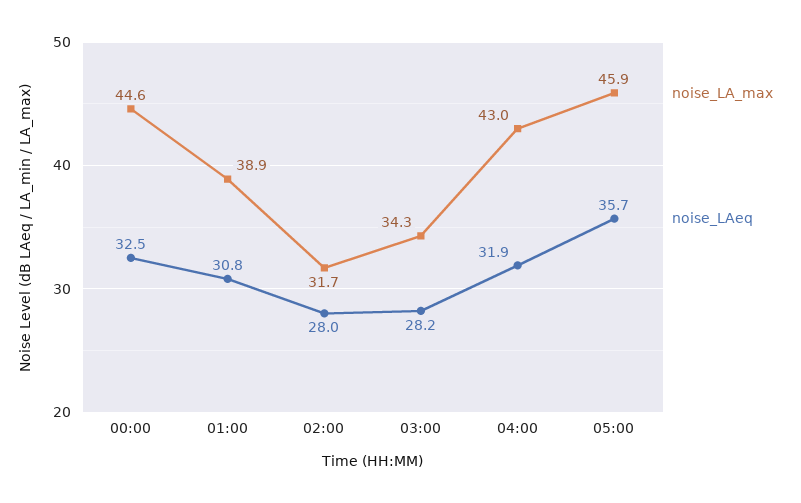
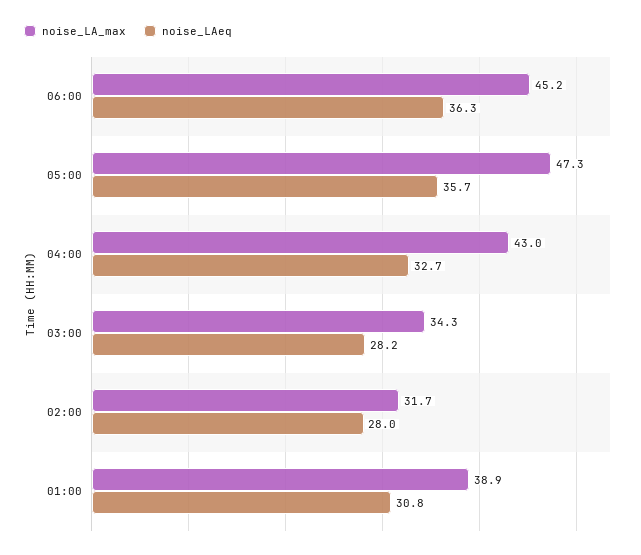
noise_LA_max, 00:00: 44.6 -> none
noise_LAeq, 00:00: 32.5 -> none
noise_LAeq, 04:00: 31.9 -> 32.7
noise_LA_max, 05:00: 45.9 -> 47.3
noise_LA_max, 06:00: none -> 45.2
noise_LAeq, 06:00: none -> 36.3

